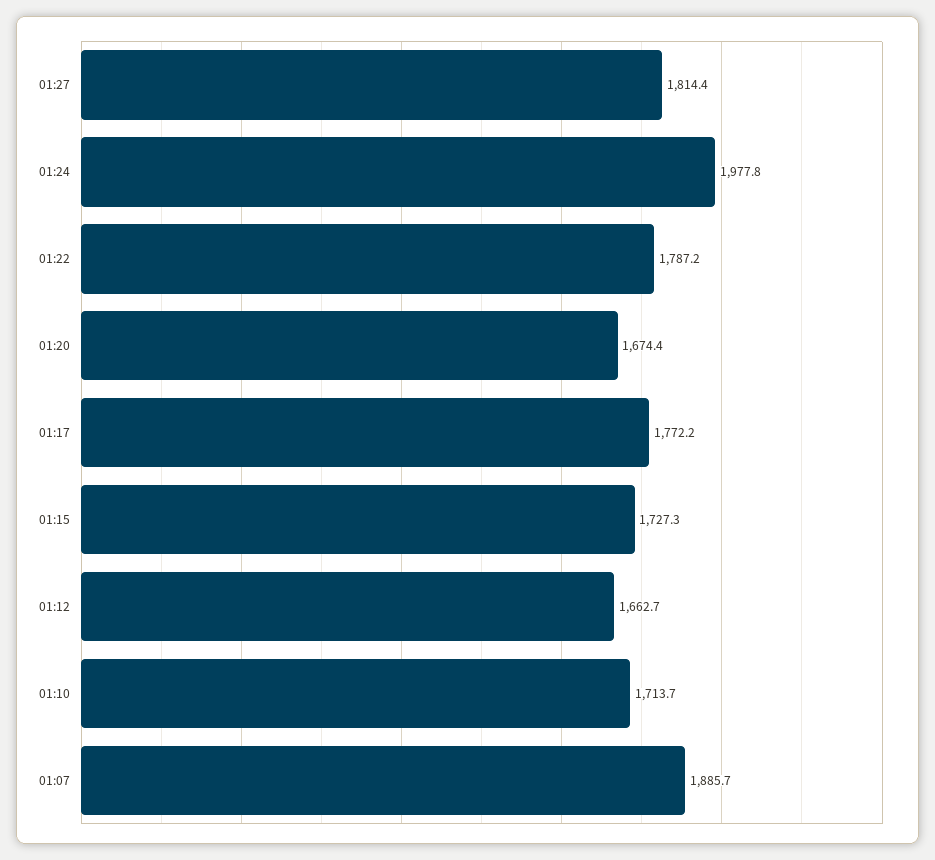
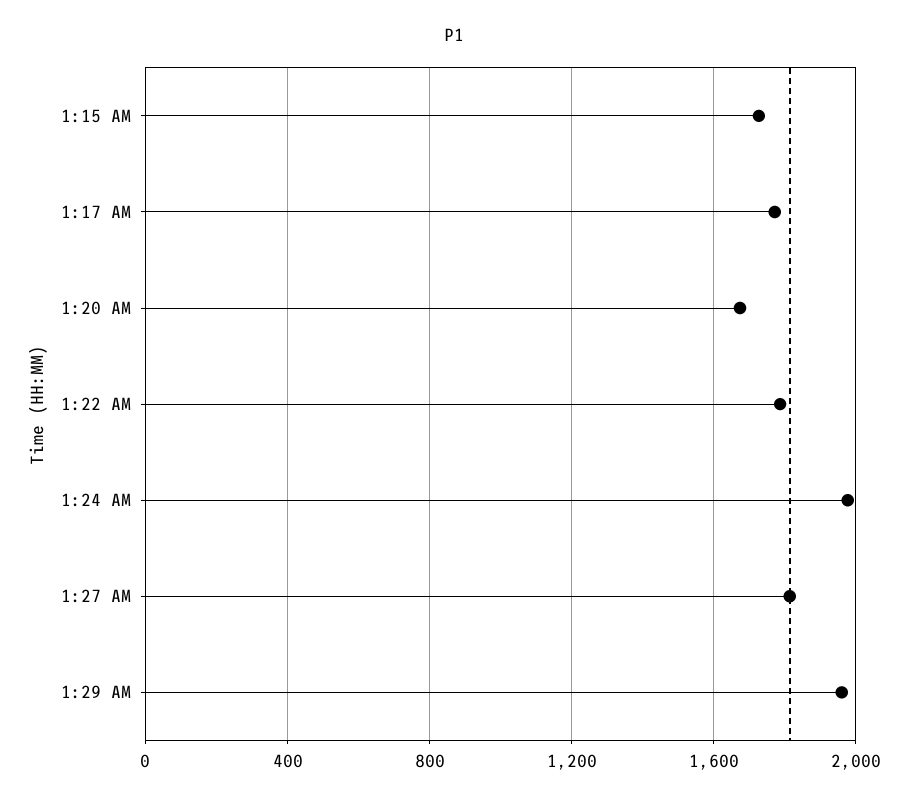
01:12: 1662.7 -> none
01:10: 1713.7 -> none
01:07: 1885.7 -> none
1:29 AM: none -> 1950

